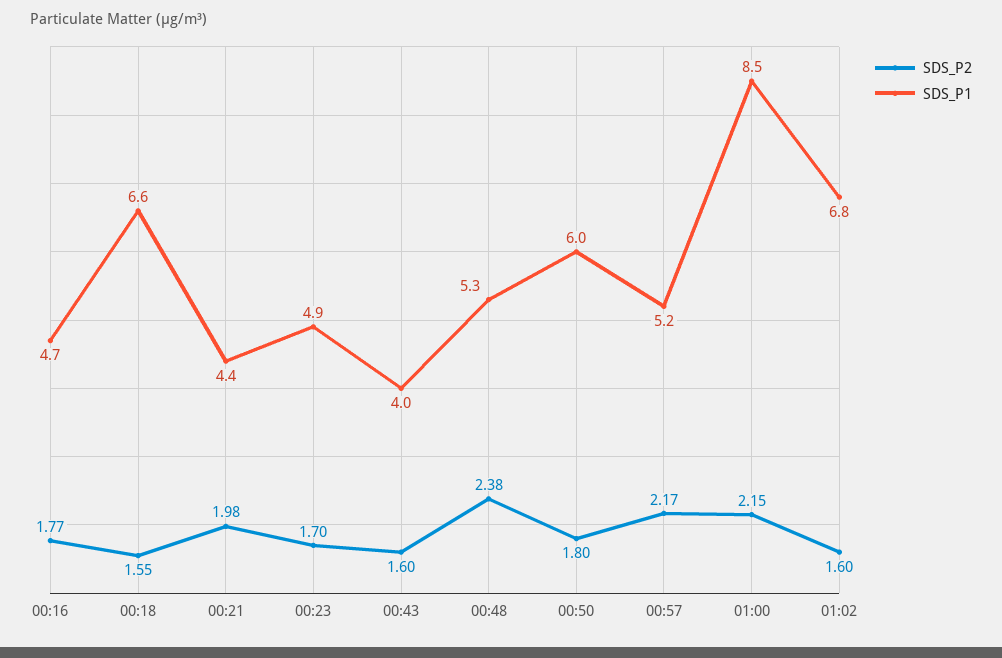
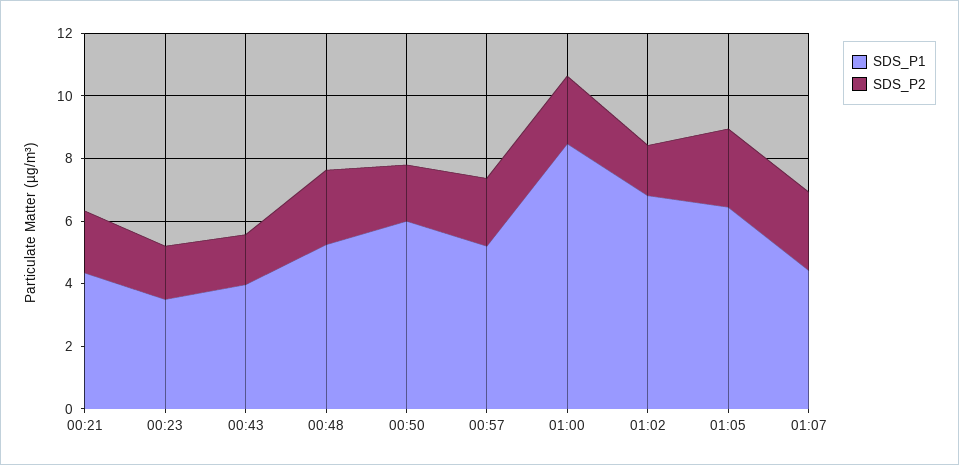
SDS_P2, 00:16: 1.77 -> none
SDS_P1, 00:16: 4.7 -> none
SDS_P2, 00:18: 1.55 -> none
SDS_P1, 00:18: 6.6 -> none
SDS_P1, 00:23: 4.9 -> 3.5
SDS_P1, 01:05: none -> 6.5
SDS_P2, 01:05: none -> 2.5
SDS_P1, 01:07: none -> 4.5
SDS_P2, 01:07: none -> 2.5

